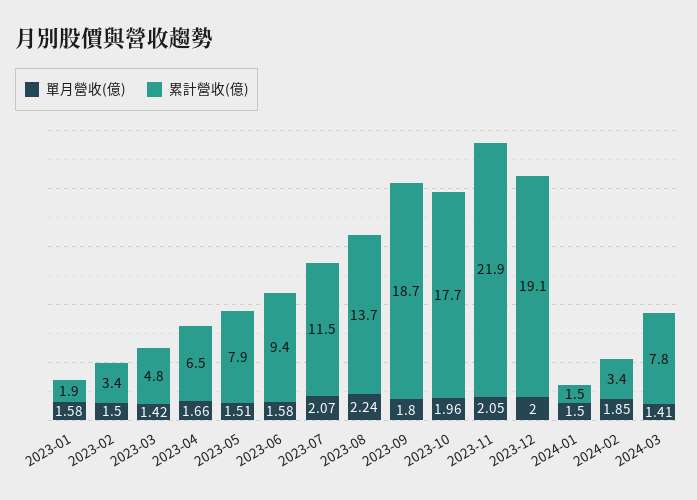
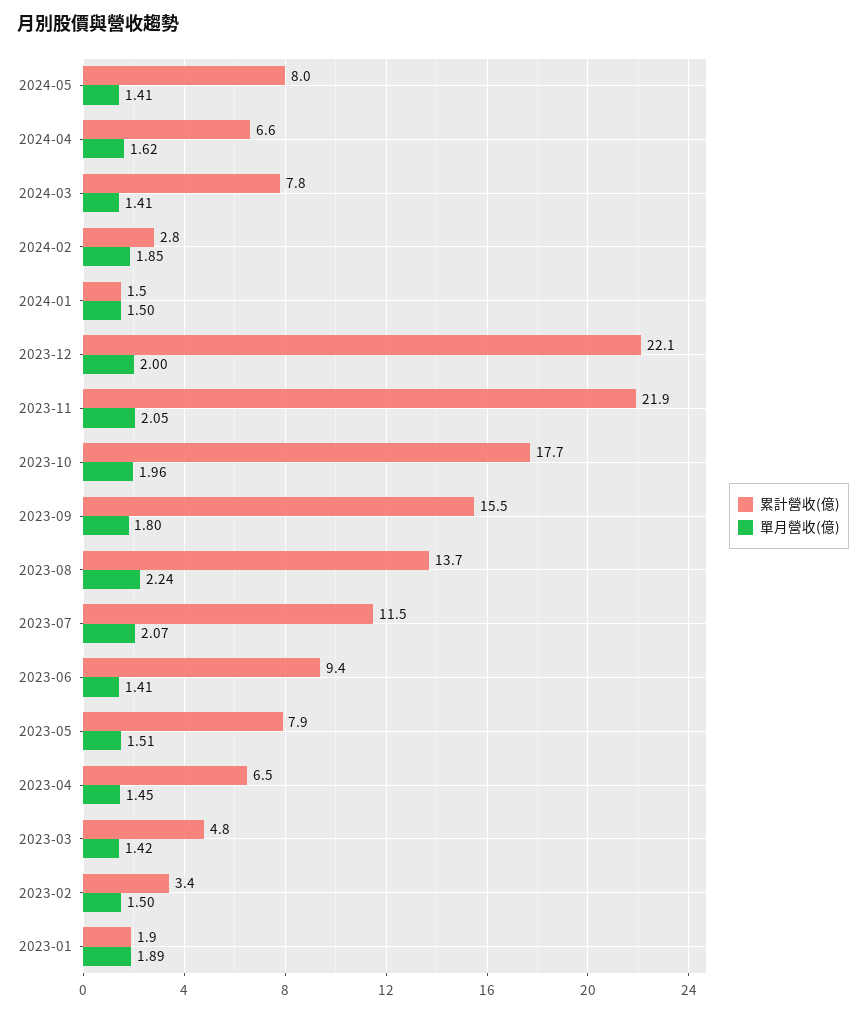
單月營收(億), 2023-01: 1.58 -> 1.89
單月營收(億), 2023-04: 1.66 -> 1.45
單月營收(億), 2023-06: 1.58 -> 1.41
累計營收(億), 2023-09: 18.7 -> 15.5
累計營收(億), 2023-12: 19.1 -> 22.1
累計營收(億), 2024-02: 3.4 -> 2.8
累計營收(億), 2024-05: none -> 8
單月營收(億), 2024-05: none -> 1.41
累計營收(億), 2024-04: none -> 6.6
單月營收(億), 2024-04: none -> 1.62

